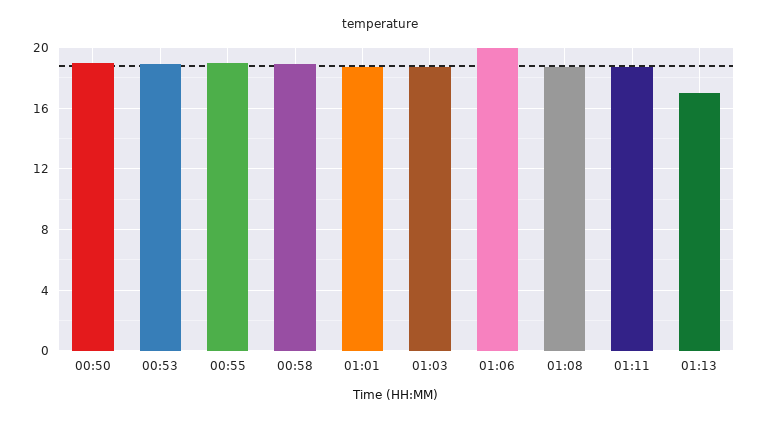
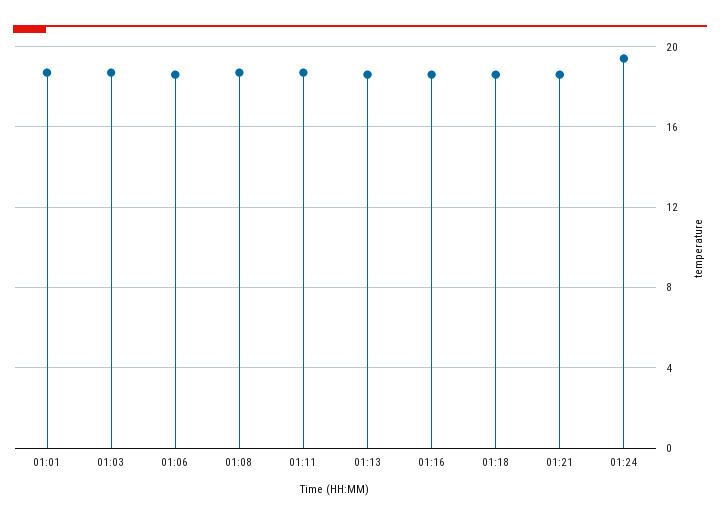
00:50: 19 -> none
00:53: 19 -> none
00:55: 19 -> none
00:58: 19 -> none
01:06: 20 -> 18.5
01:13: 17 -> 18.5
01:16: none -> 18.5
01:18: none -> 18.5
01:21: none -> 18.5
01:24: none -> 19.5

